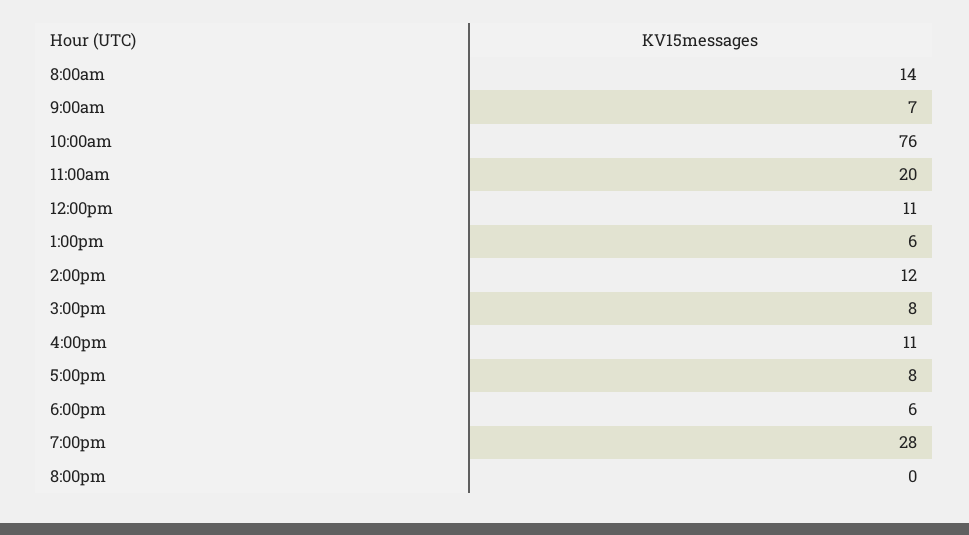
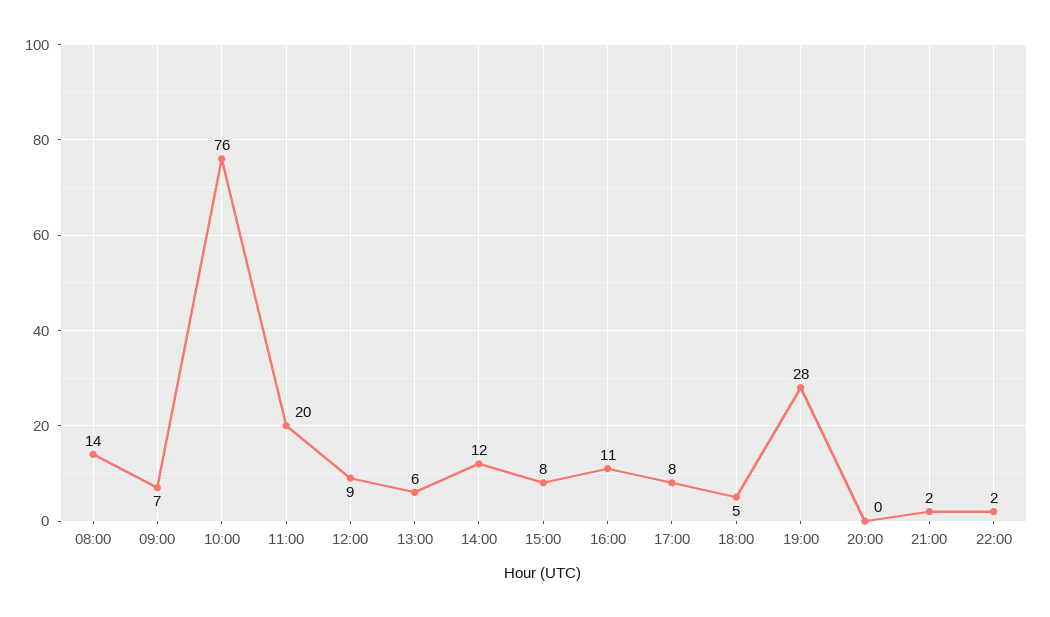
12:00pm: 11 -> 9
6:00pm: 6 -> 5
21:00: none -> 2
22:00: none -> 2

